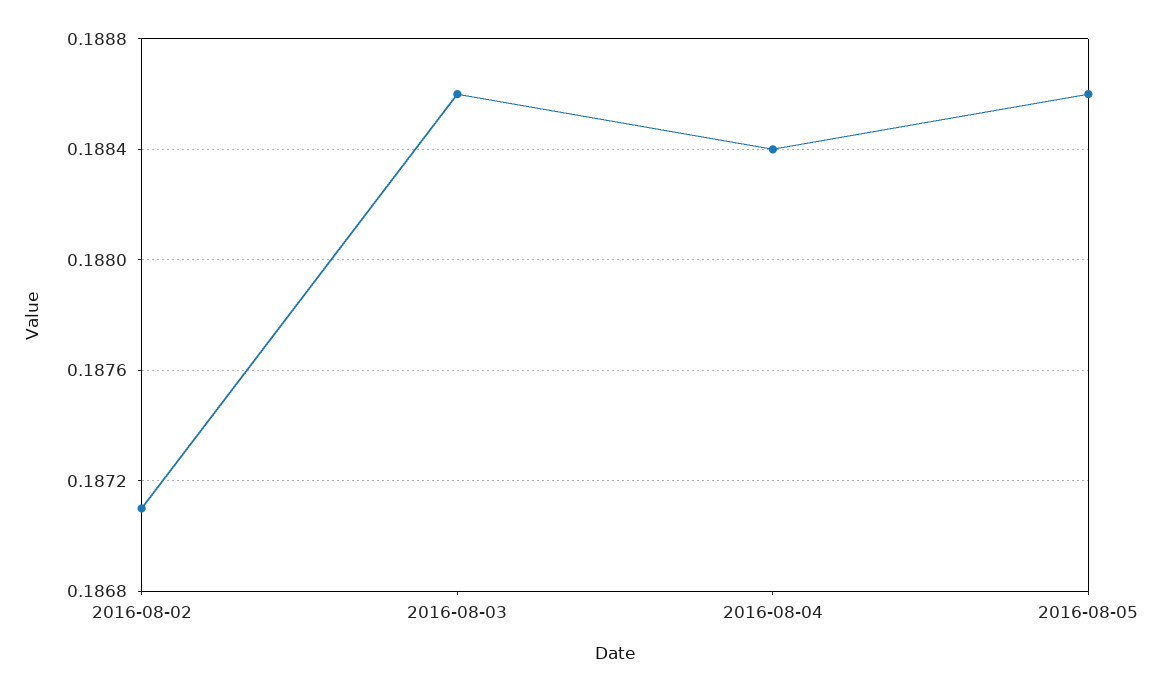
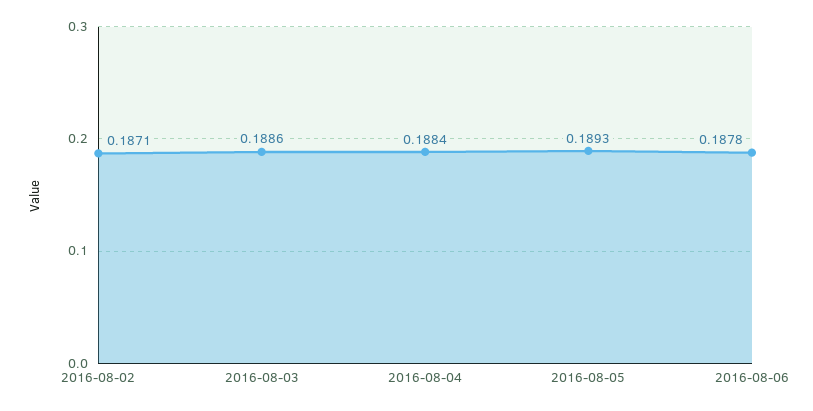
2016-08-05: 0.1886 -> 0.1893
2016-08-06: none -> 0.1878

